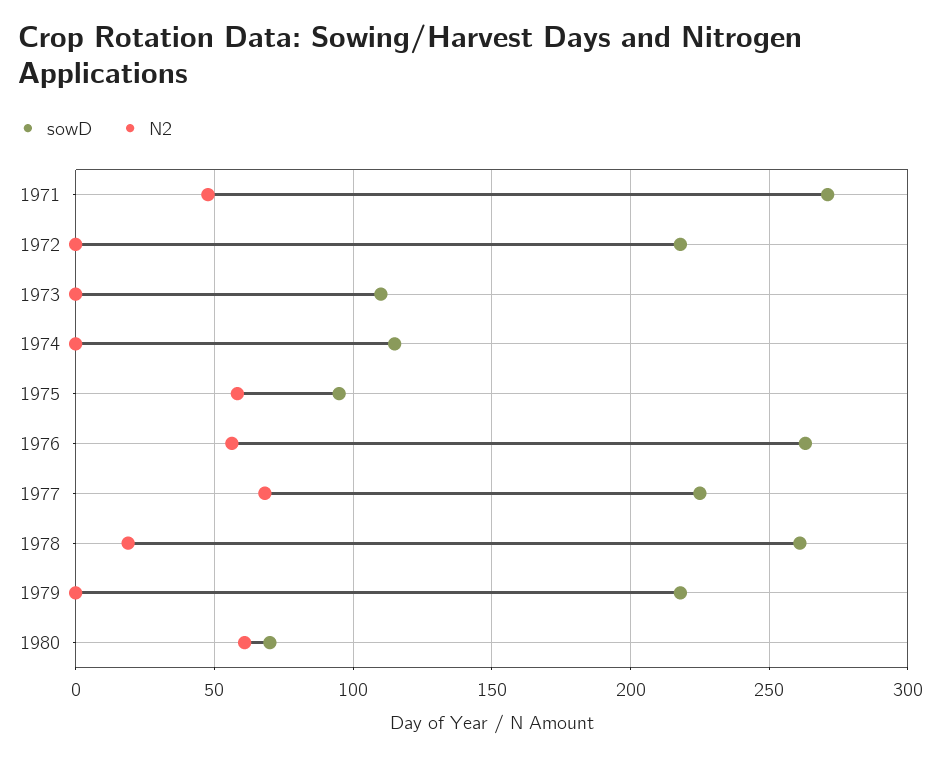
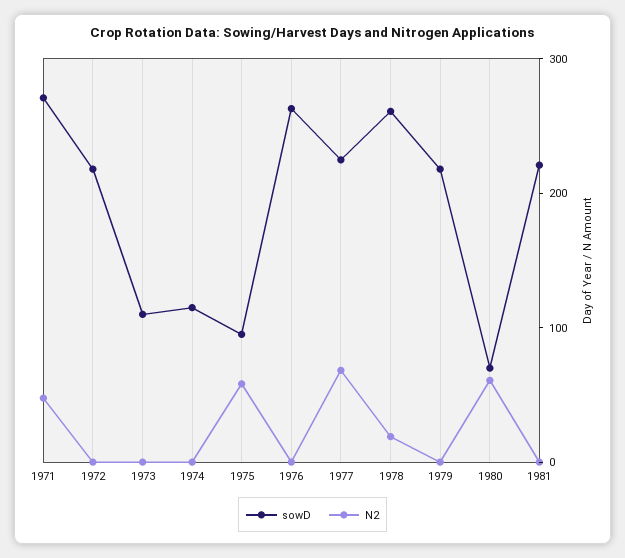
N2, 1976: 55 -> 0
sowD, 1981: none -> 220
N2, 1981: none -> 0

